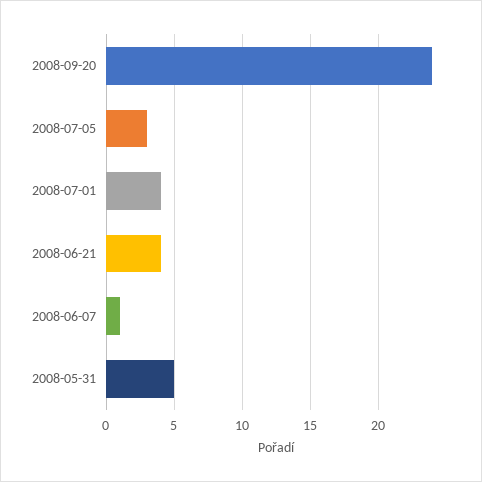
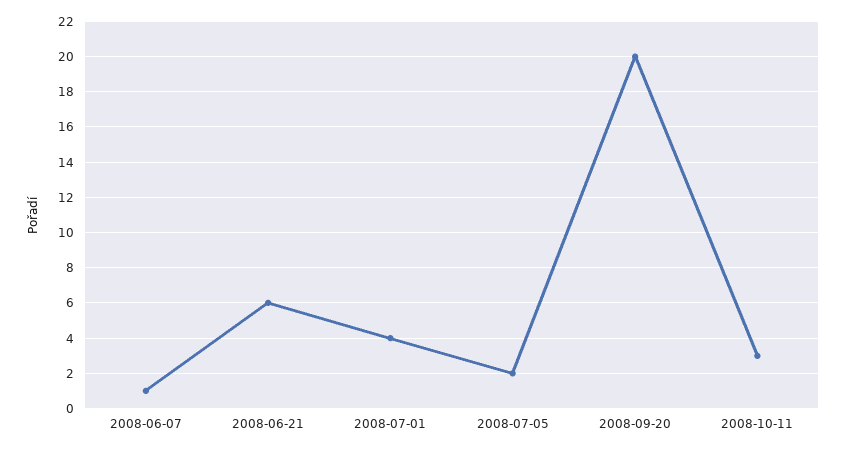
2008-09-20: 24 -> 20
2008-07-05: 3 -> 2
2008-06-21: 4 -> 6
2008-05-31: 5 -> none
2008-10-11: none -> 3

